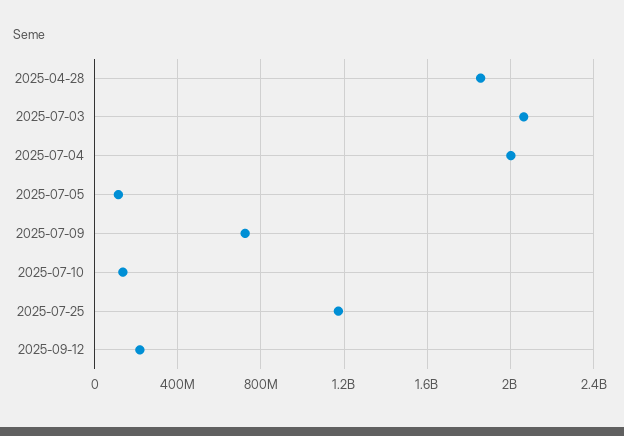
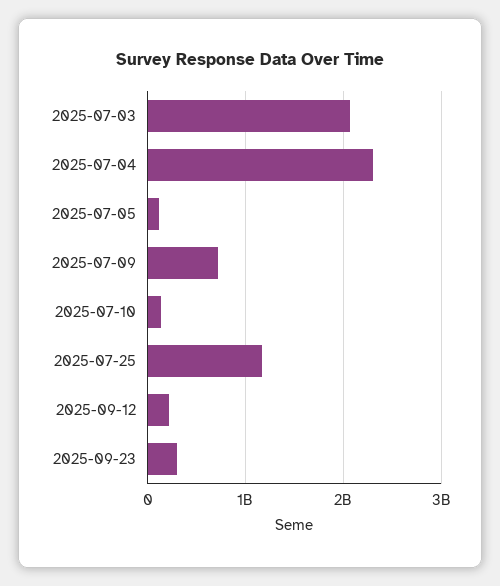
2025-04-28: 1850000000 -> none
2025-07-04: 2000000000 -> 2300000000
2025-09-23: none -> 300000000

